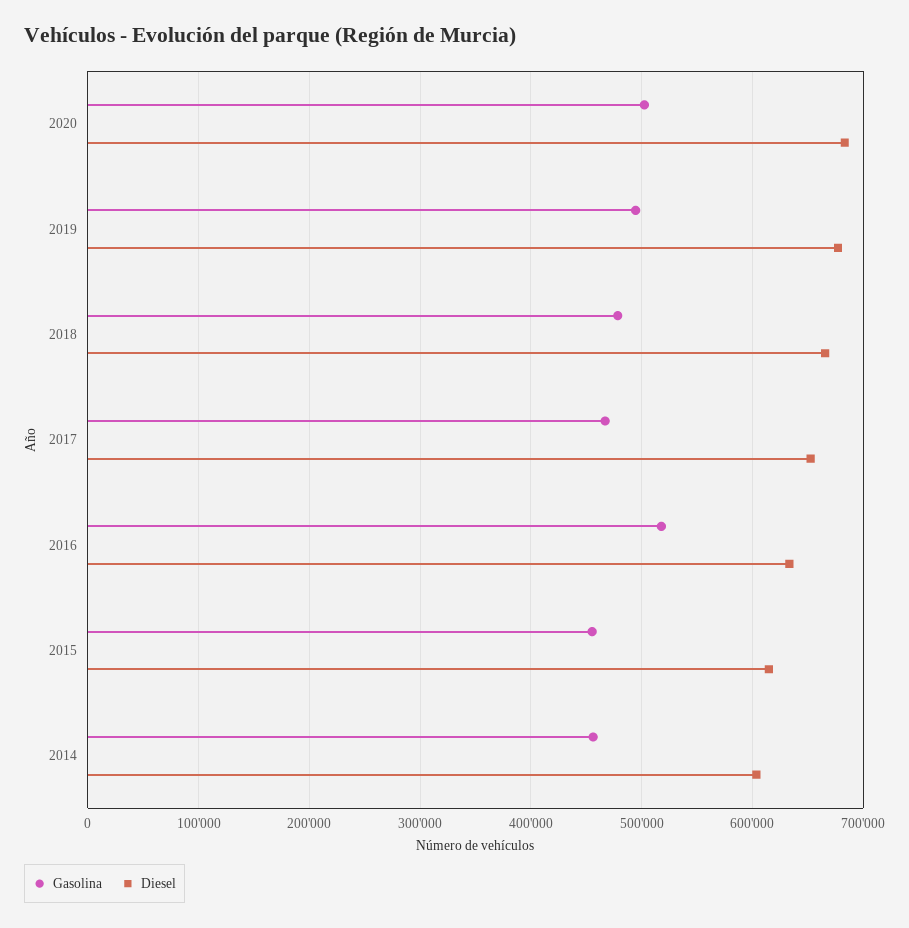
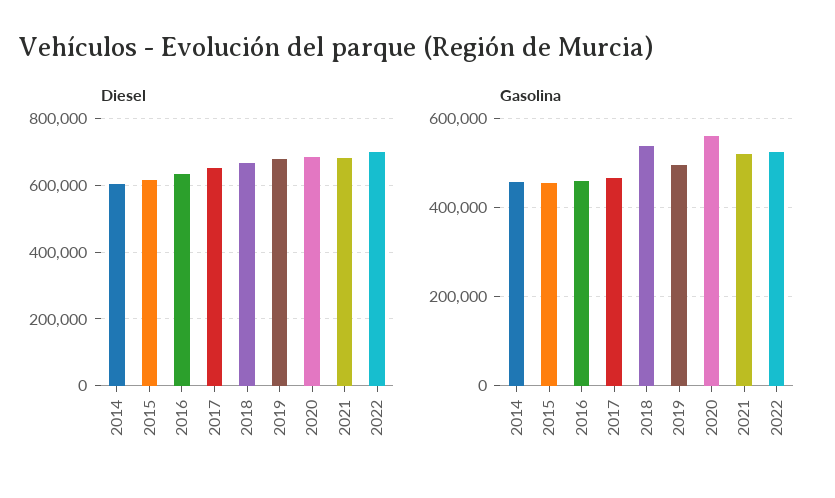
Gasolina, 2020: 500000 -> 560000
Gasolina, 2018: 480000 -> 540000
Gasolina, 2016: 520000 -> 460000
Diesel, 2021: none -> 680000
Diesel, 2022: none -> 700000
Gasolina, 2021: none -> 520000
Gasolina, 2022: none -> 520000

